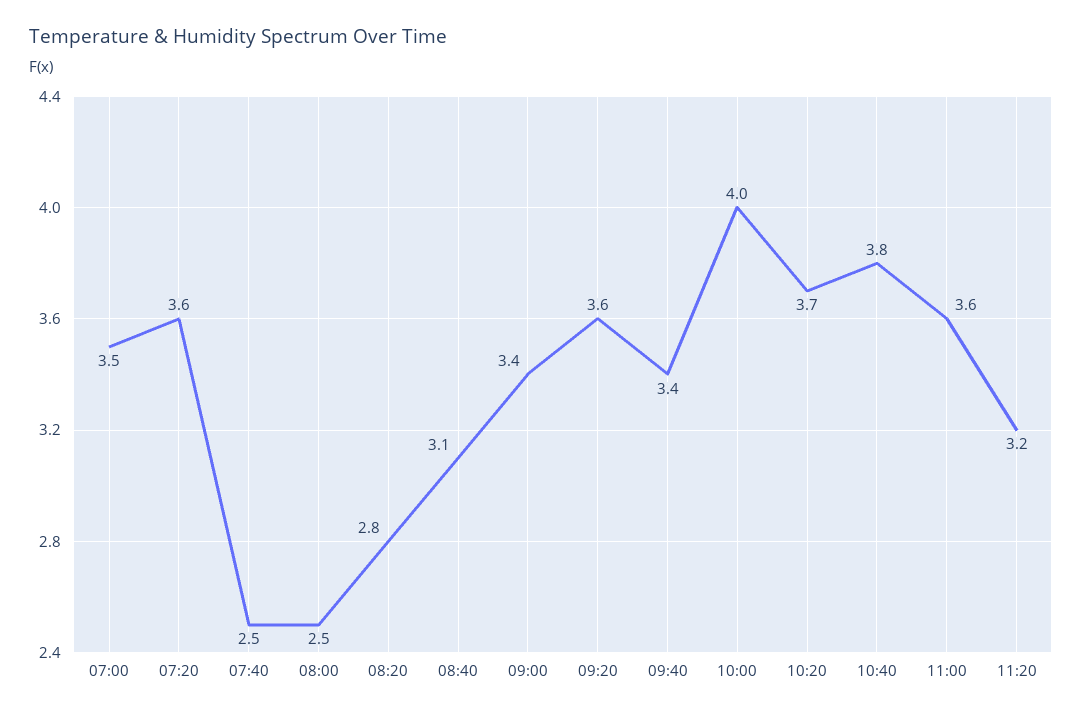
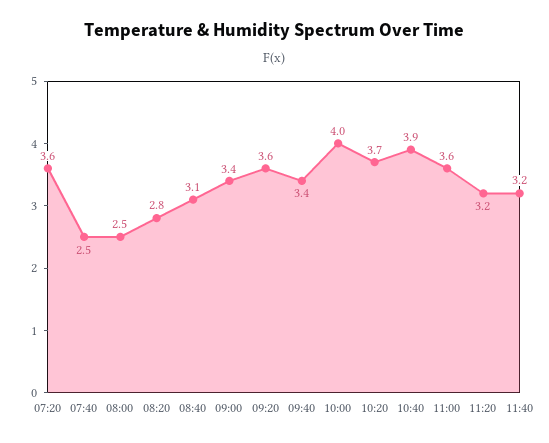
07:00: 3.5 -> none
10:40: 3.8 -> 3.9
11:40: none -> 3.2

